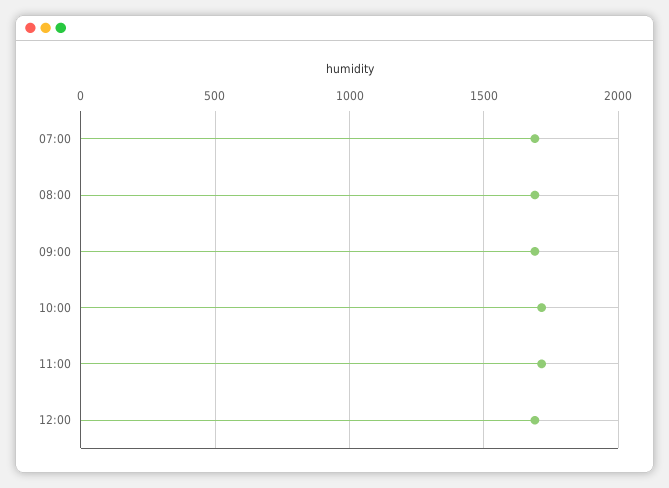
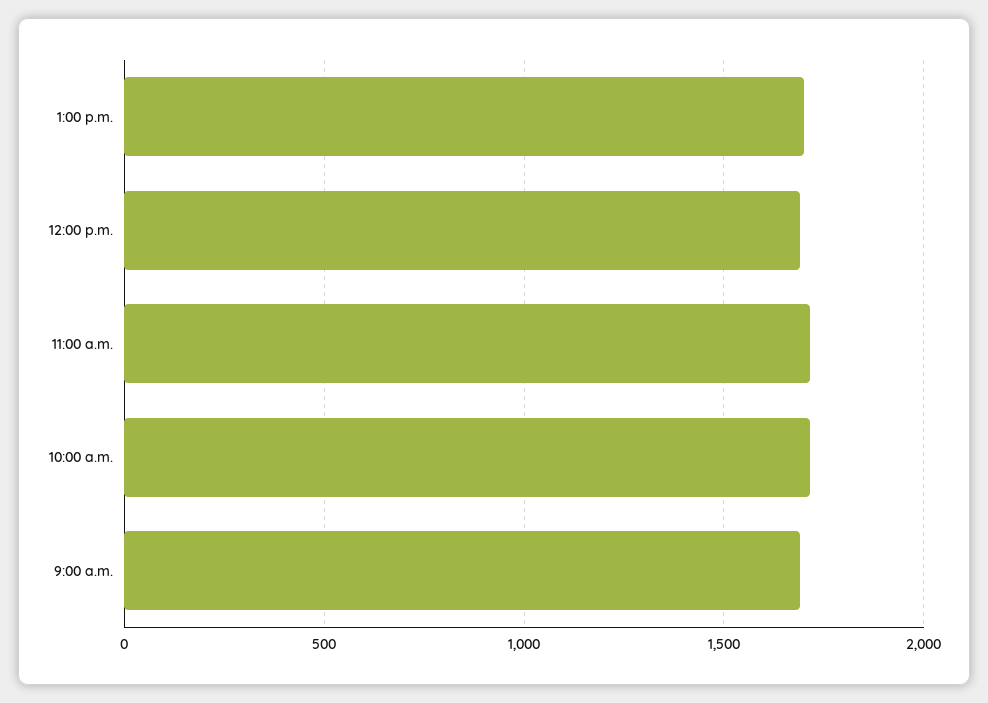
07:00: 1700 -> none
08:00: 1700 -> none
1:00 p.m.: none -> 1700

